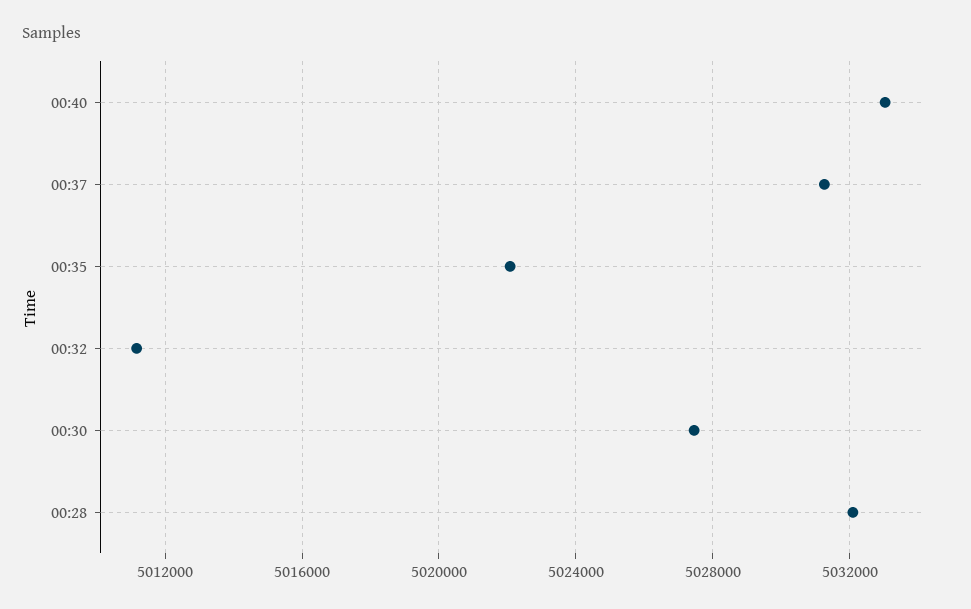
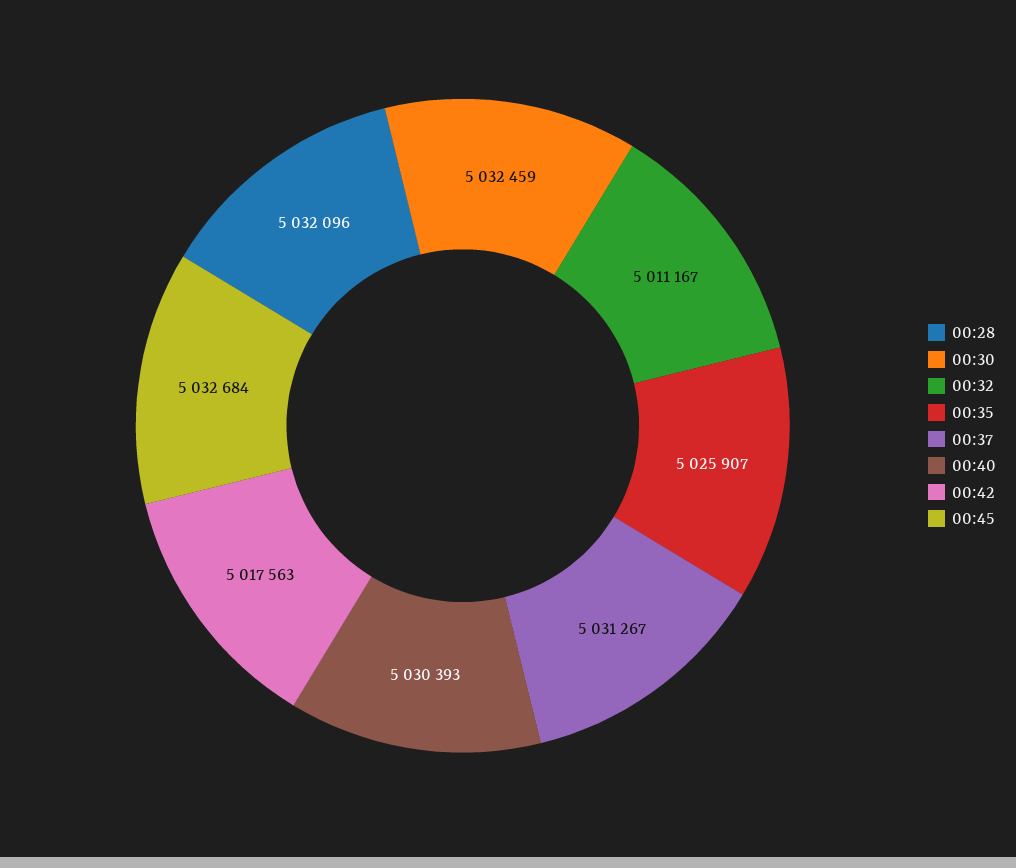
00:40: 5033000 -> 5030393
00:35: 5022000 -> 5025907
00:30: 5027500 -> 5032459
00:42: none -> 5017563
00:45: none -> 5032684

